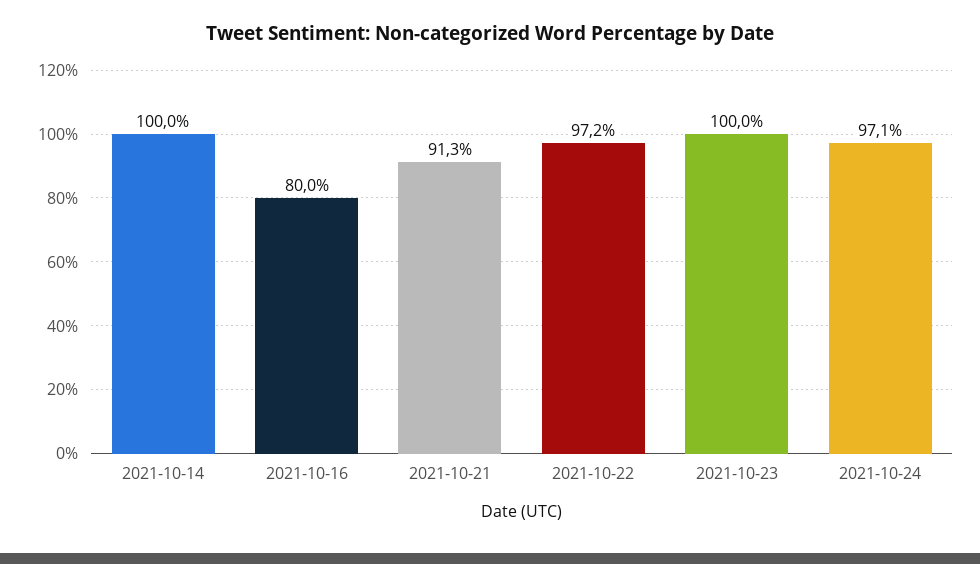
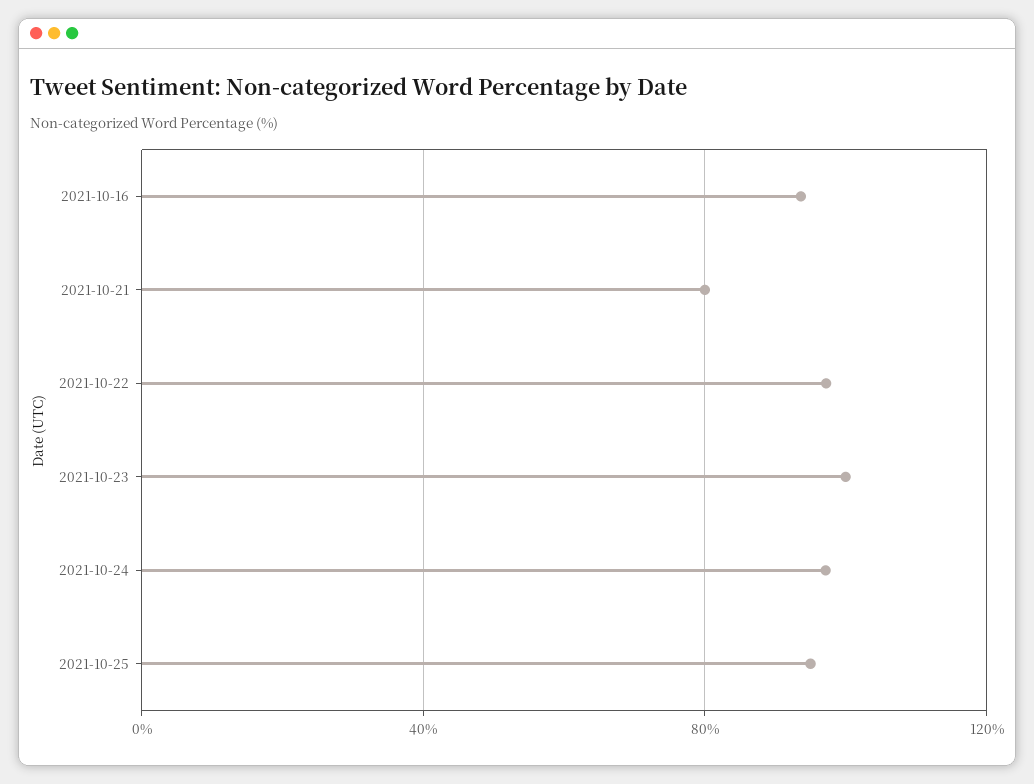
2021-10-14: 100 -> none
2021-10-16: 80 -> 95
2021-10-21: 91.3 -> 80
2021-10-25: none -> 95

